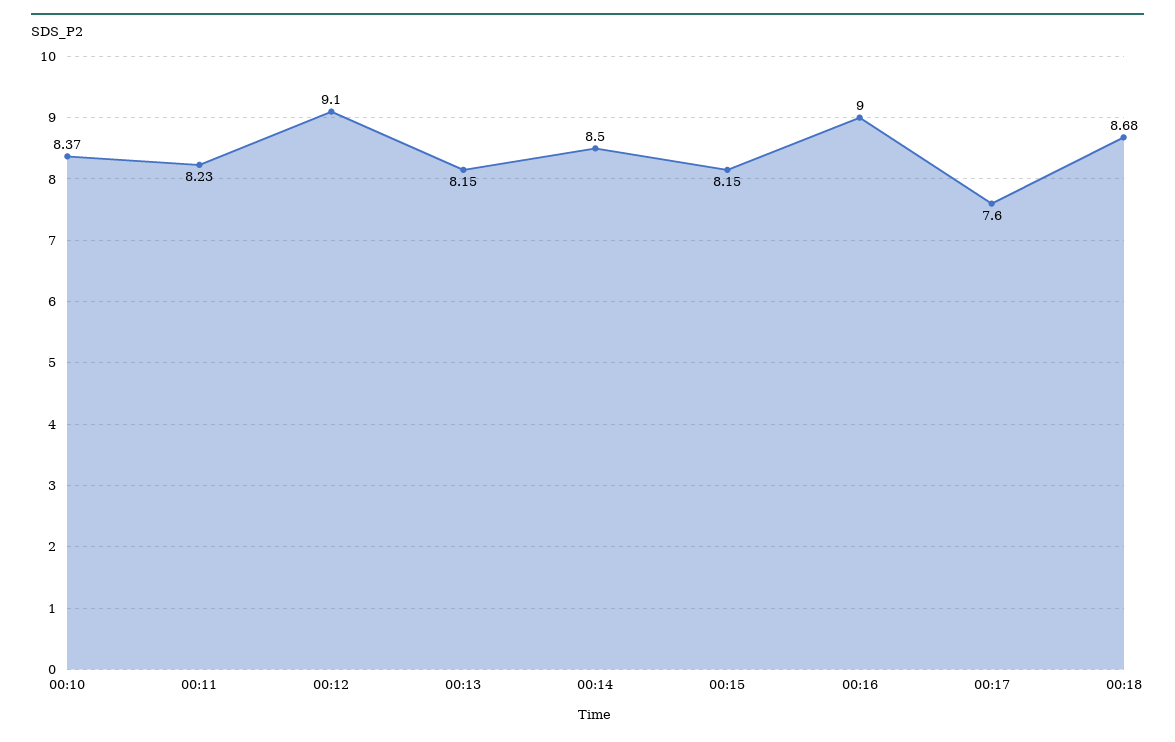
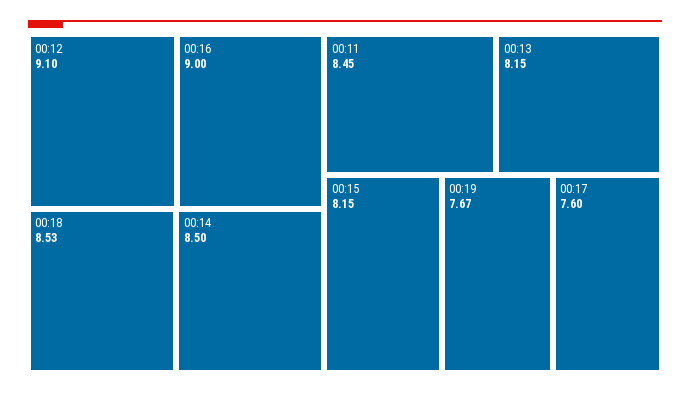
00:10: 8.37 -> none
00:11: 8.23 -> 8.45
00:18: 8.68 -> 8.53
00:19: none -> 7.67

